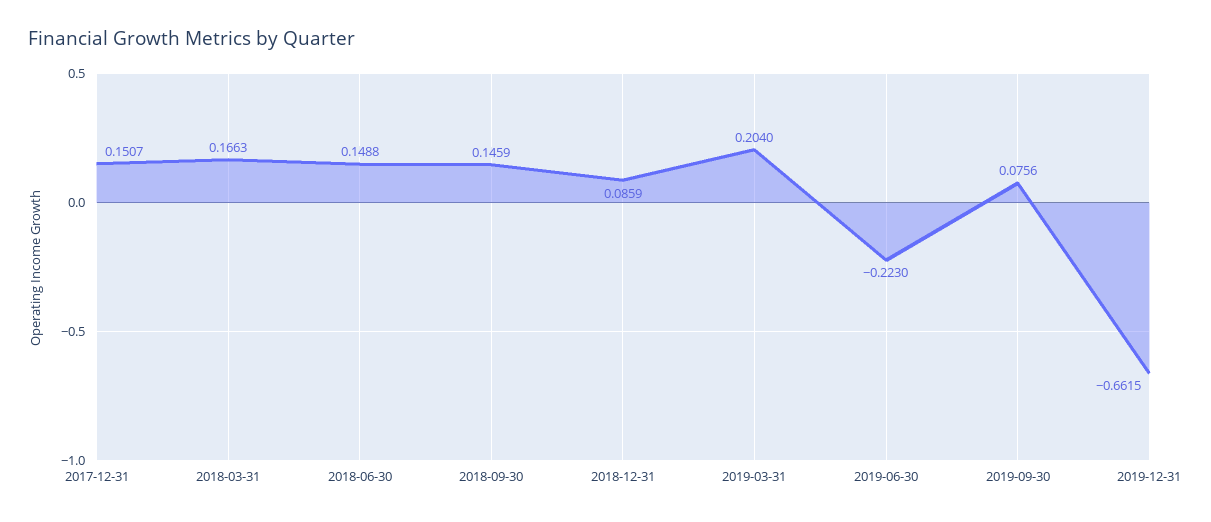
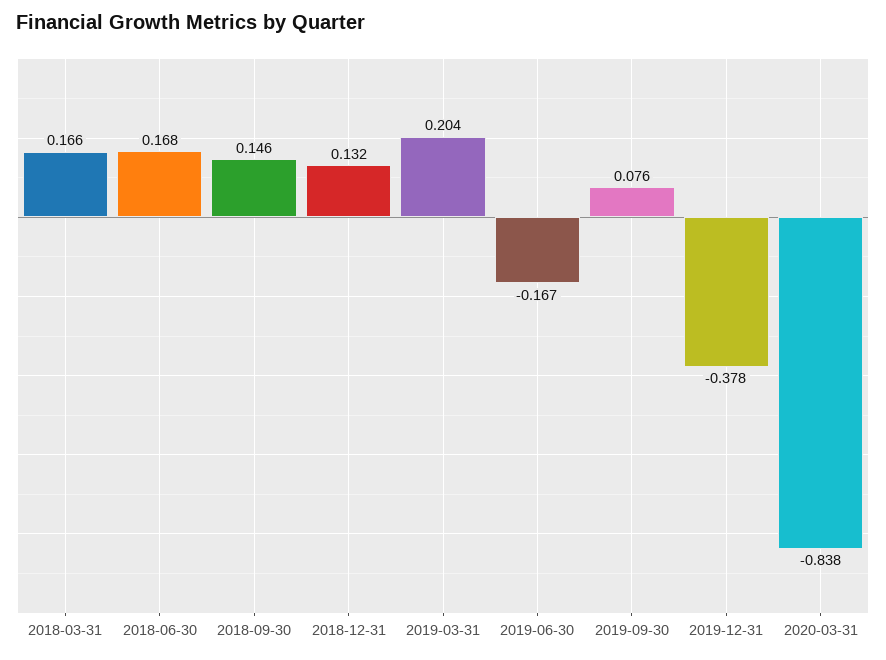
2017-12-31: 0.1507 -> none
2018-06-30: 0.1488 -> 0.168
2018-12-31: 0.0859 -> 0.132
2019-06-30: -0.223 -> -0.167
2019-12-31: -0.6615 -> -0.378
2020-03-31: none -> -0.838

